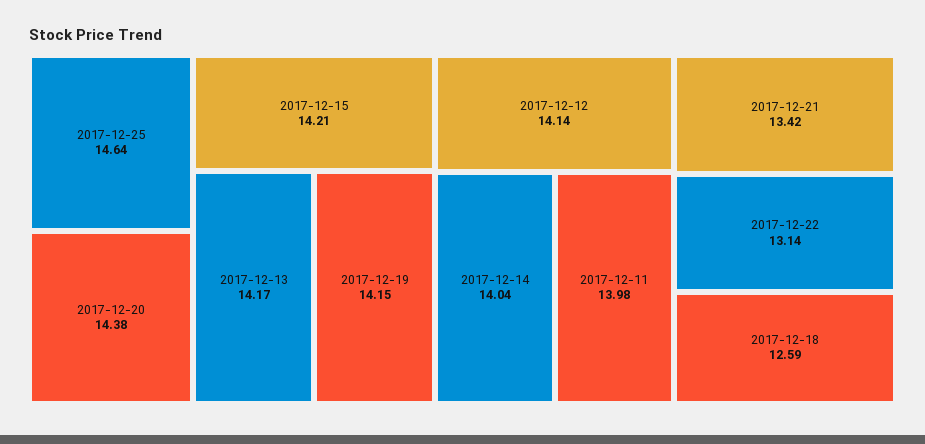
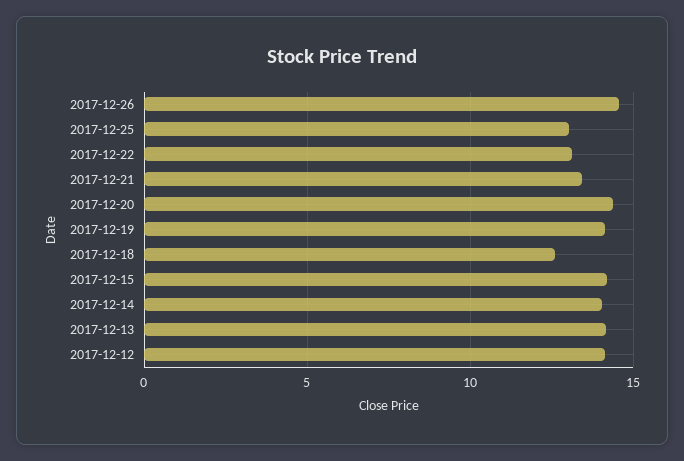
2017-12-25: 14.64 -> 13
2017-12-11: 13.98 -> none
2017-12-26: none -> 14.5

